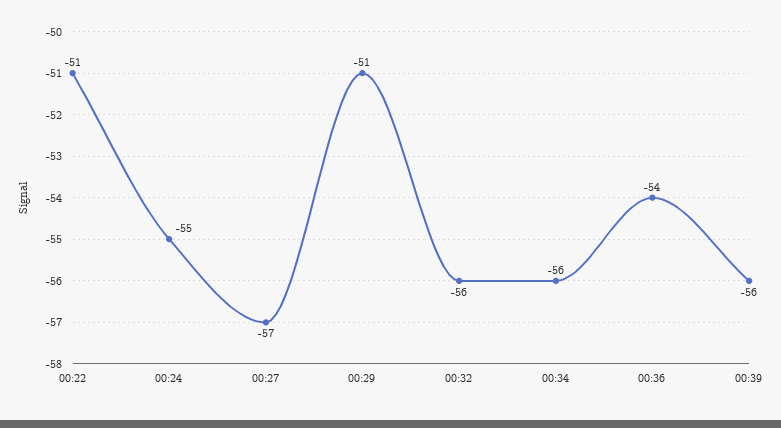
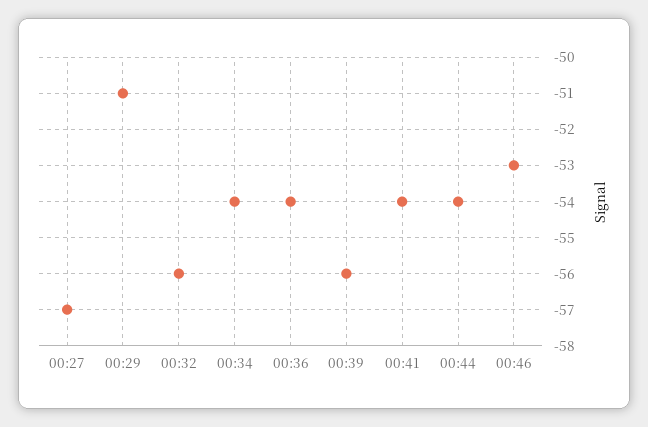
00:22: -51 -> none
00:24: -55 -> none
00:34: -56 -> -54
00:41: none -> -54
00:44: none -> -54
00:46: none -> -53

